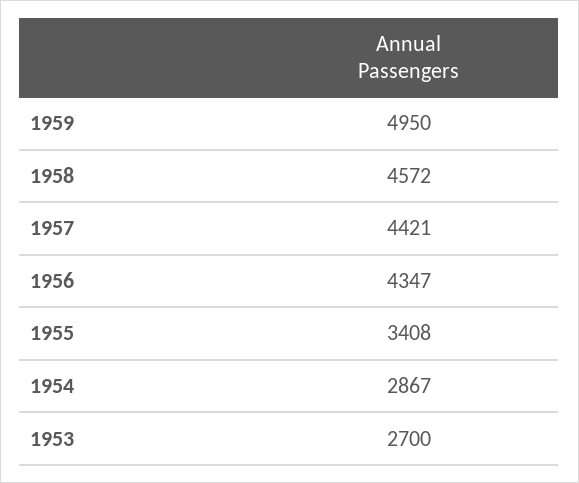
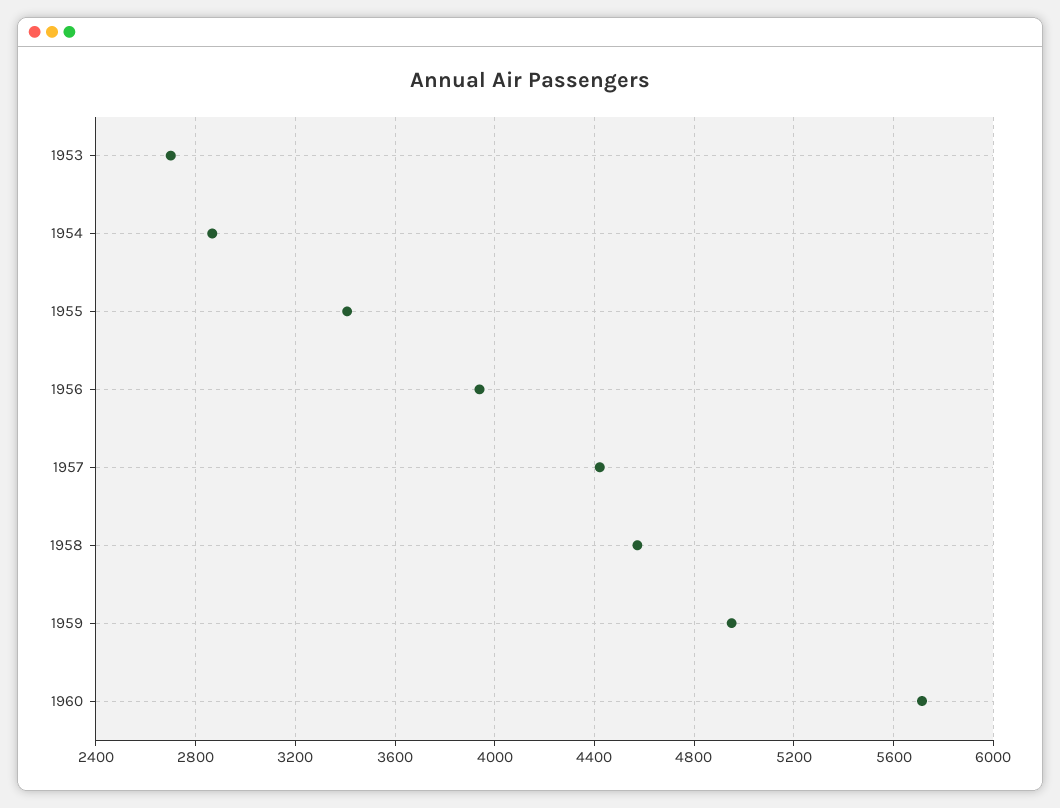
1956: 4347 -> 3950
1960: none -> 5700

